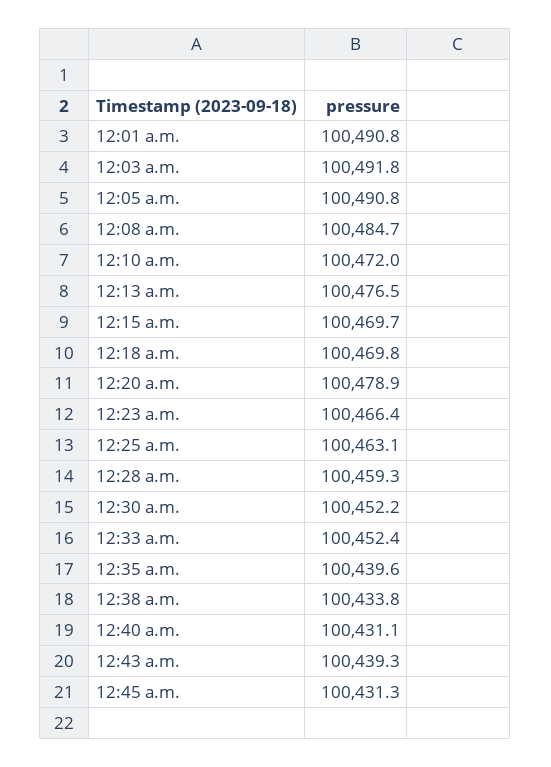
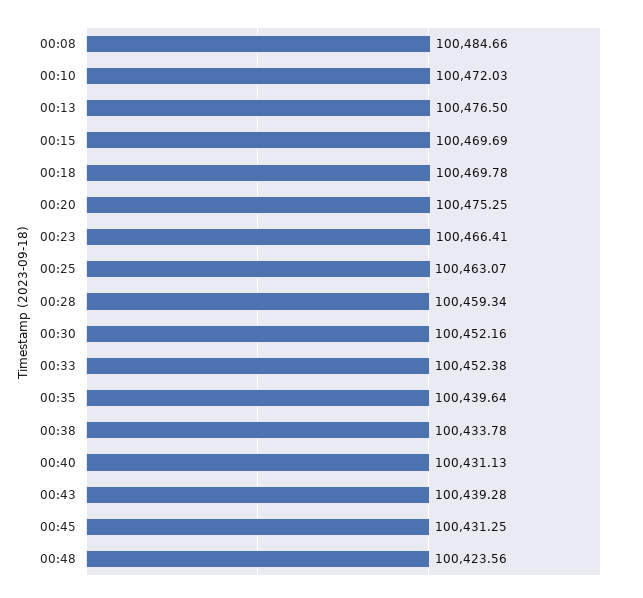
12:01 a.m.: 100490.8 -> none
12:03 a.m.: 100491.8 -> none
12:05 a.m.: 100490.8 -> none
12:20 a.m.: 100478.9 -> 100475.25
00:48: none -> 100423.56

